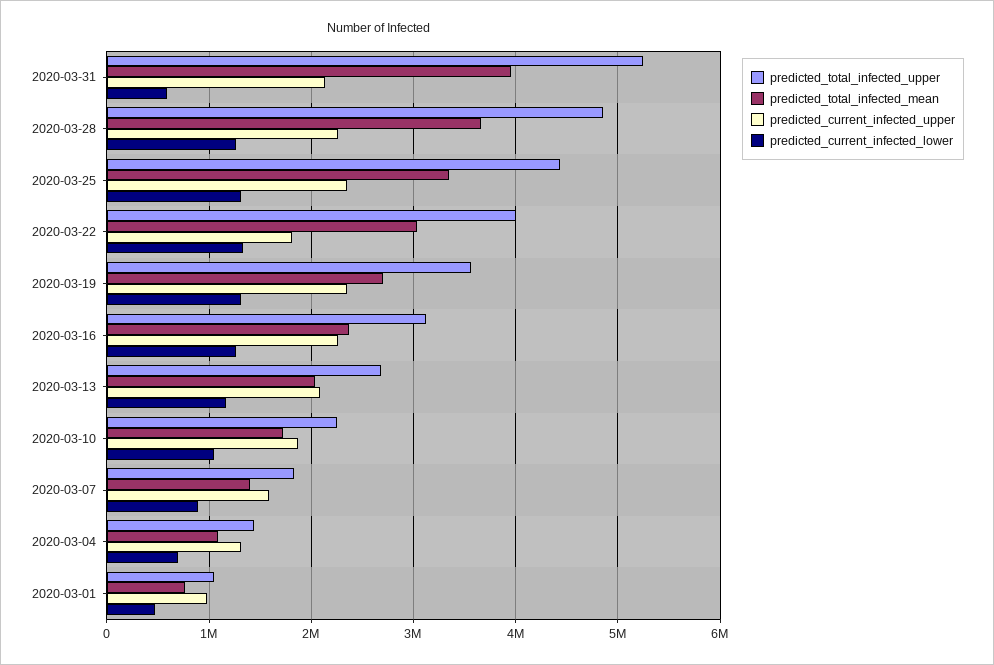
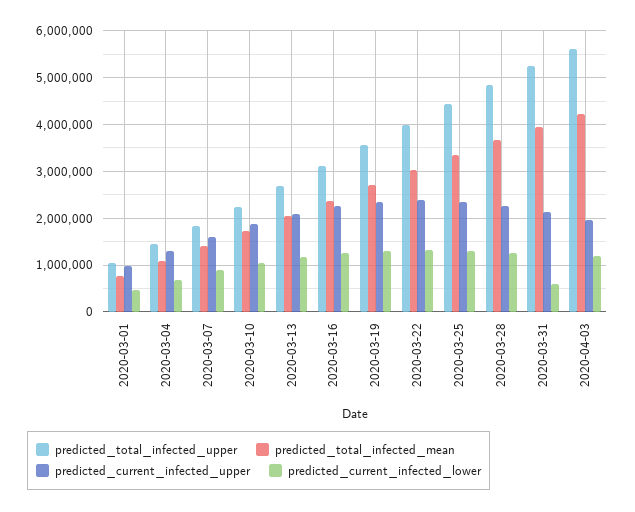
predicted_current_infected_upper, 2020-03-22: 1800000 -> 2400000
predicted_total_infected_upper, 2020-04-03: none -> 5600000
predicted_total_infected_mean, 2020-04-03: none -> 4200000
predicted_current_infected_upper, 2020-04-03: none -> 2000000
predicted_current_infected_lower, 2020-04-03: none -> 1200000

